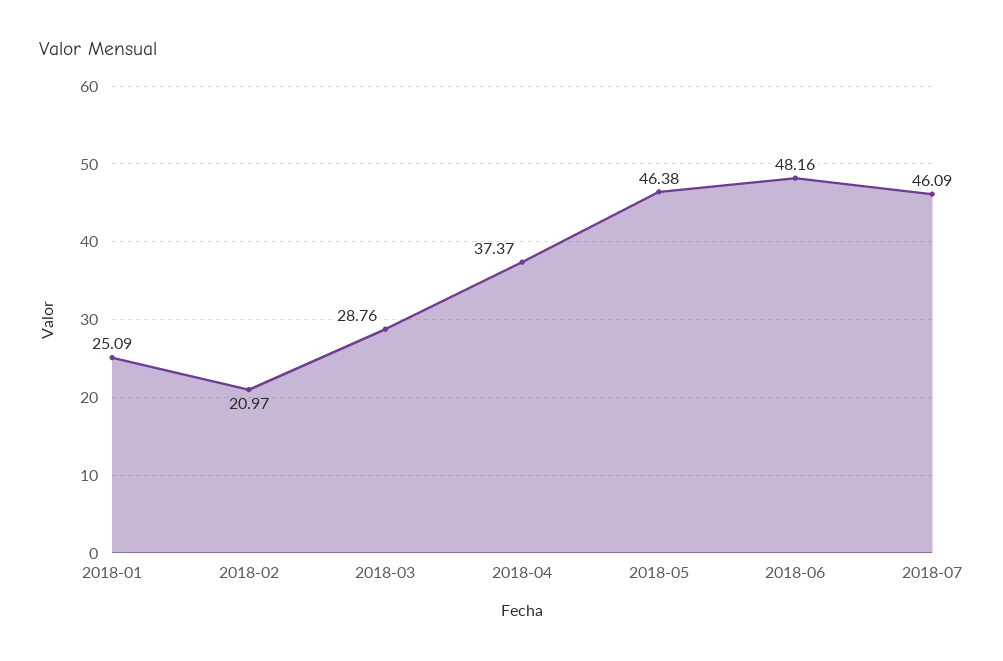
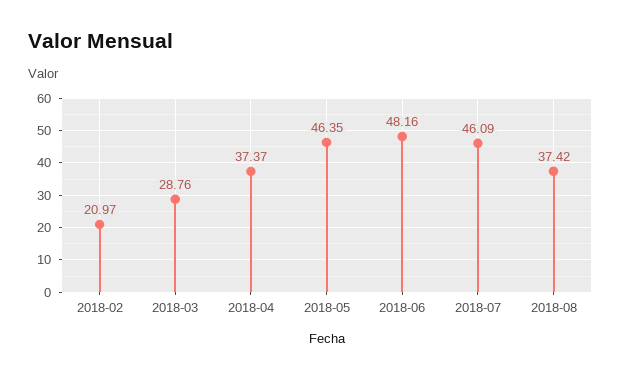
2018-01: 25.09 -> none
2018-05: 46.38 -> 46.35
2018-08: none -> 37.42

